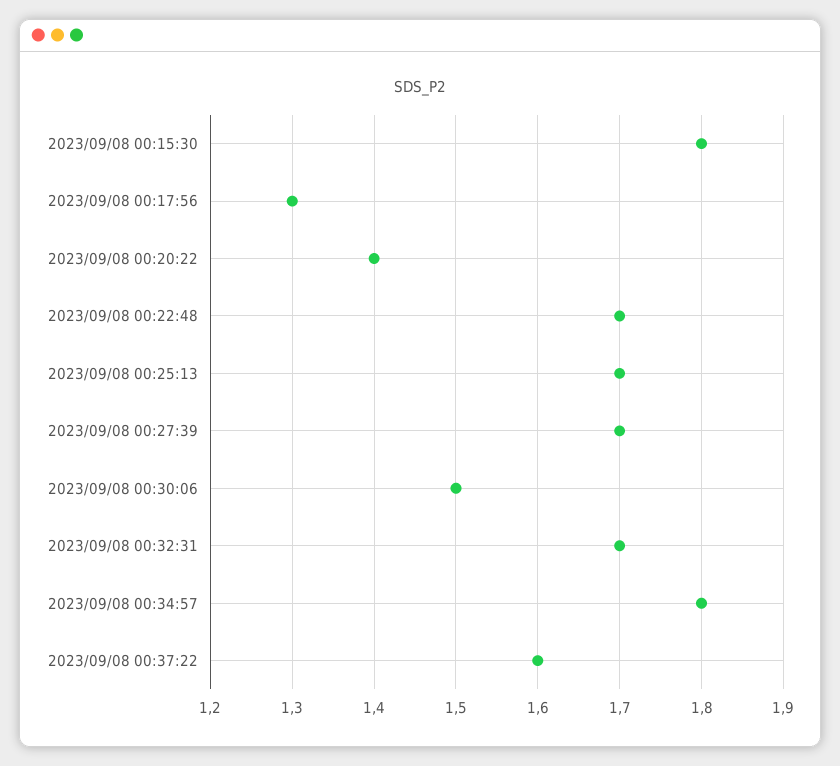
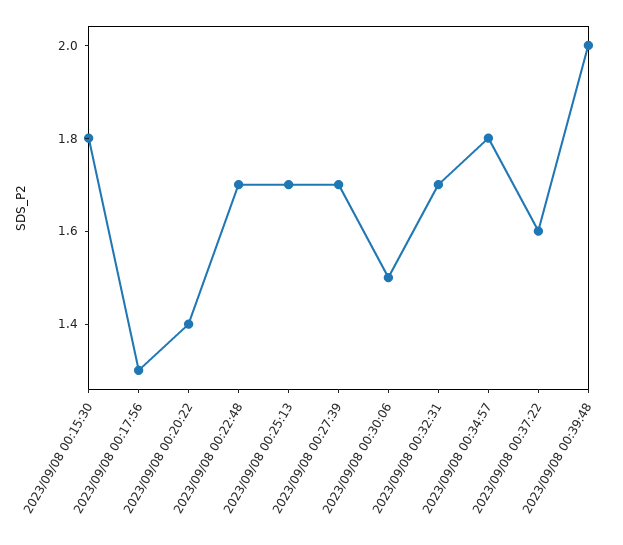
2023/09/08 00:39:48: none -> 2

